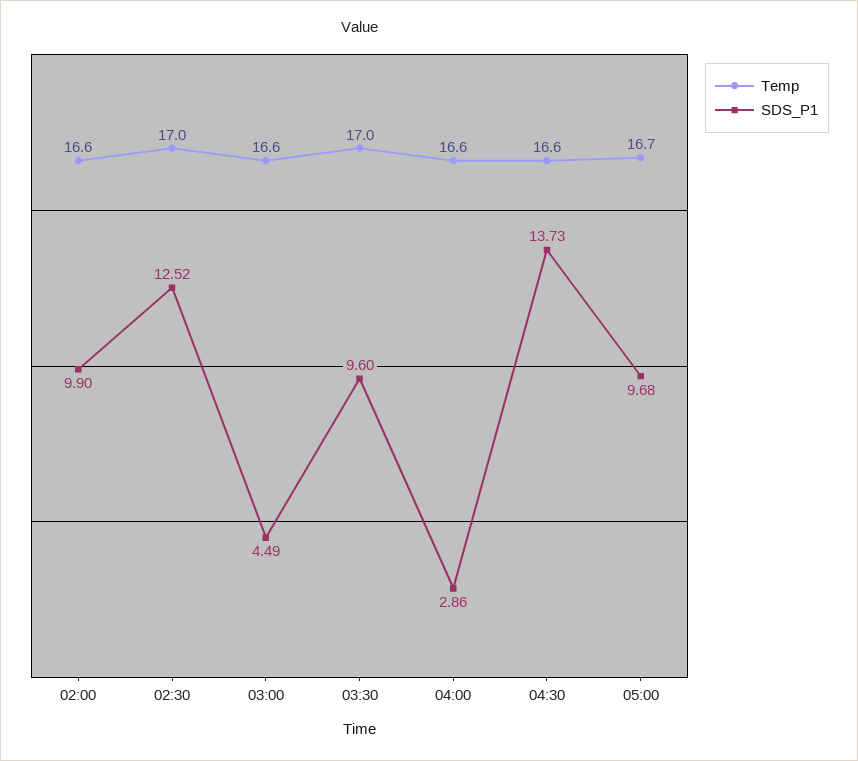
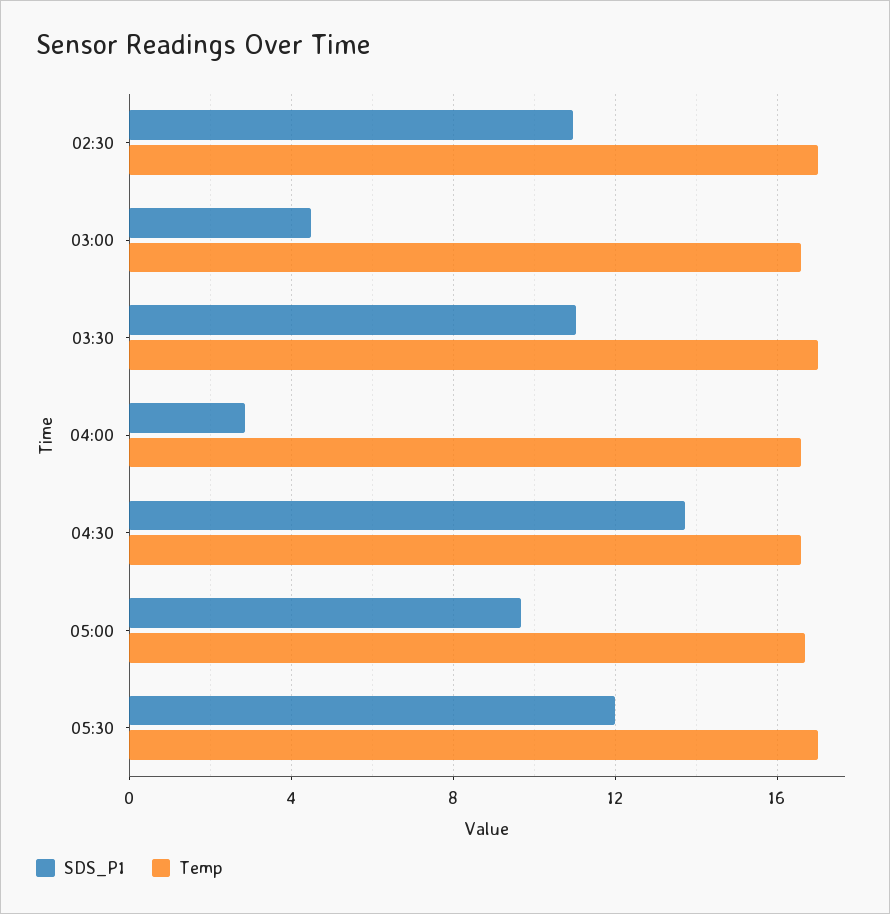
Temp, 02:00: 16.6 -> none
SDS_P1, 02:00: 9.9 -> none
SDS_P1, 02:30: 12.52 -> 11
SDS_P1, 03:30: 9.6 -> 11
SDS_P1, 05:30: none -> 12
Temp, 05:30: none -> 17

